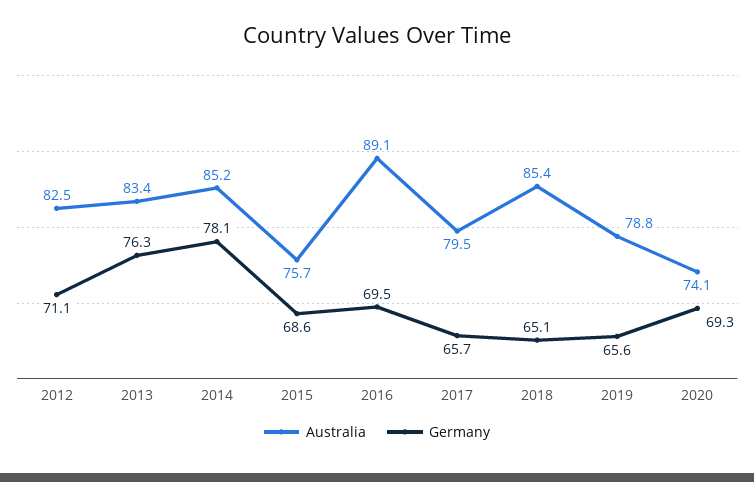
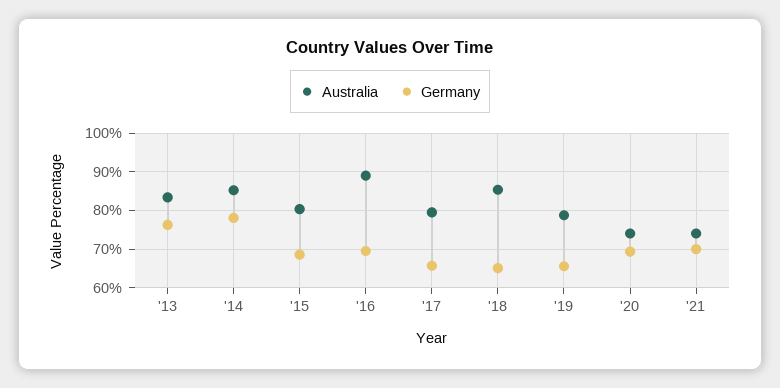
Australia, 2012: 82.5 -> none
Germany, 2012: 71.1 -> none
Australia, 2015: 75.7 -> 80
Australia, '21: none -> 74
Germany, '21: none -> 70

